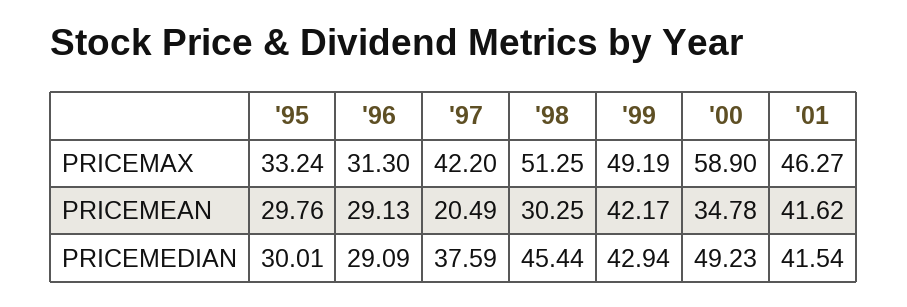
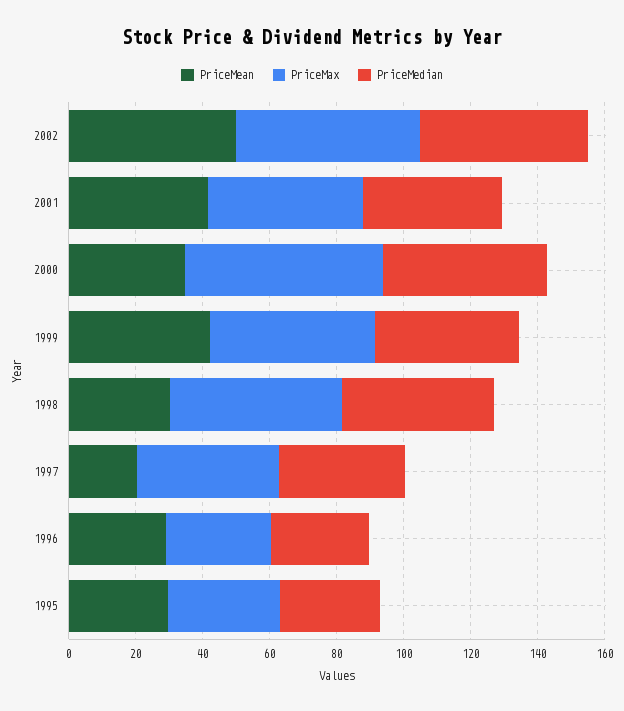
PRICEMEAN, 2002: none -> 50
PRICEMAX, 2002: none -> 55
PRICEMEDIAN, 2002: none -> 50

